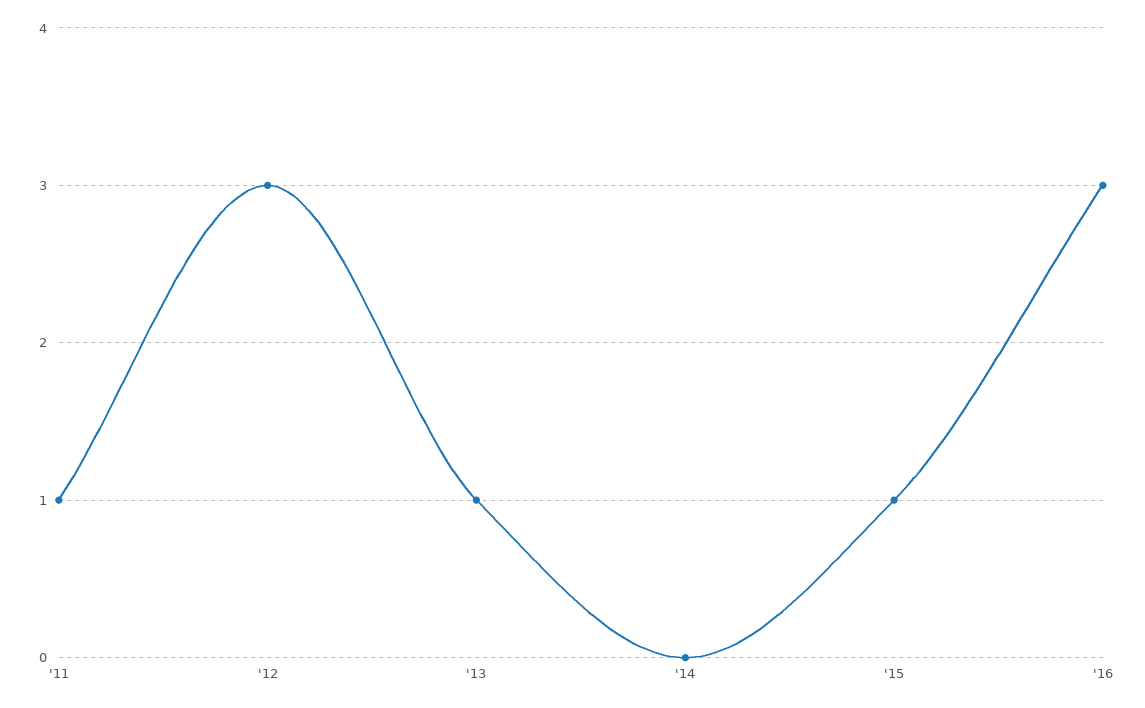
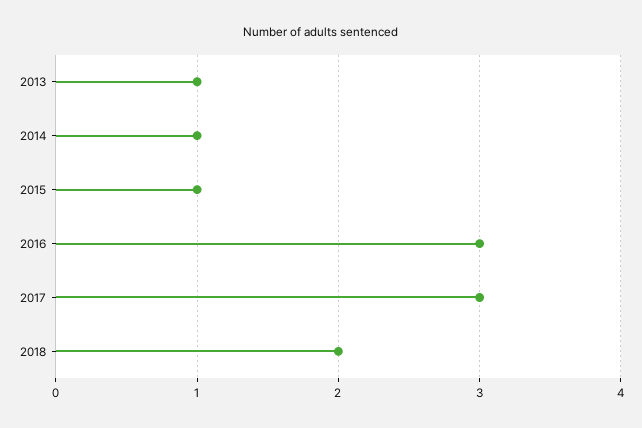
'11: 1 -> none
'12: 3 -> none
'14: 0 -> 1
2017: none -> 3
2018: none -> 2

